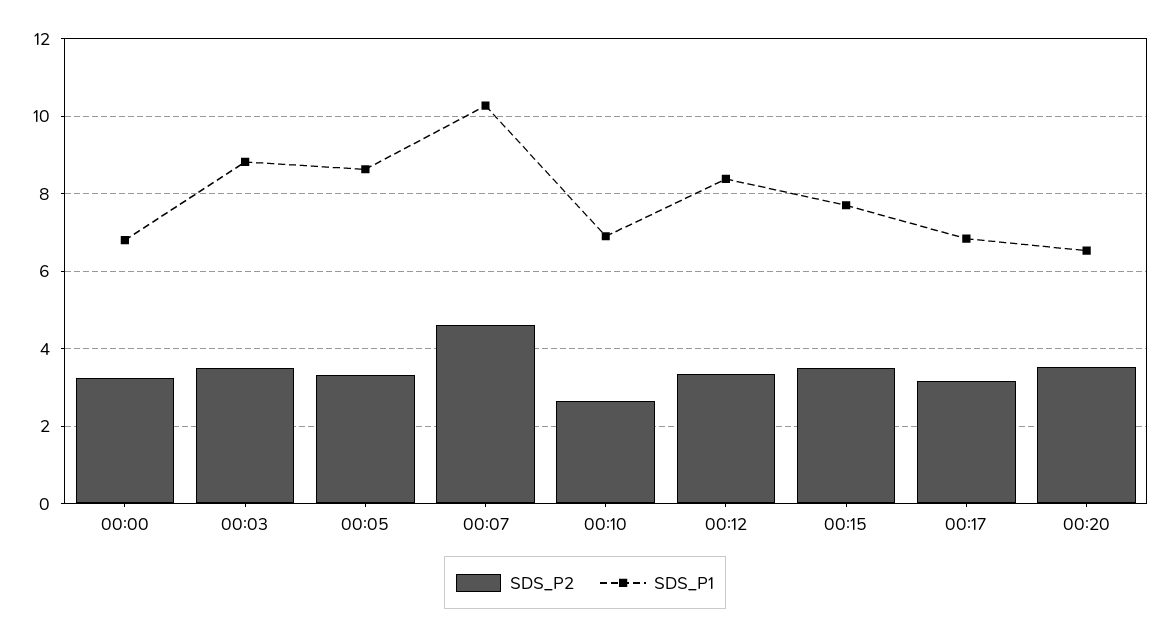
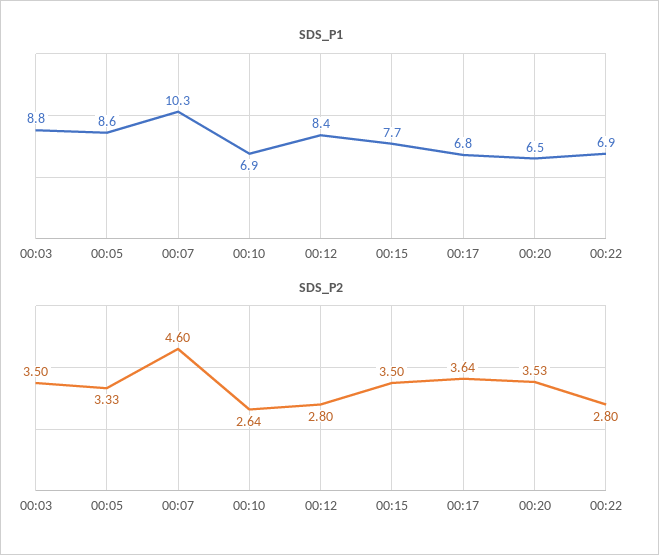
SDS_P2, 00:00: 3.2 -> none
SDS_P1, 00:00: 6.8 -> none
SDS_P2, 00:12: 3.4 -> 2.8
SDS_P2, 00:17: 3.2 -> 3.64
SDS_P1, 00:22: none -> 6.9
SDS_P2, 00:22: none -> 2.8

